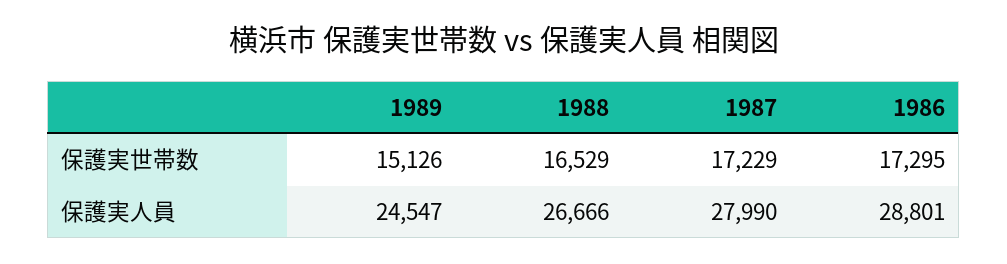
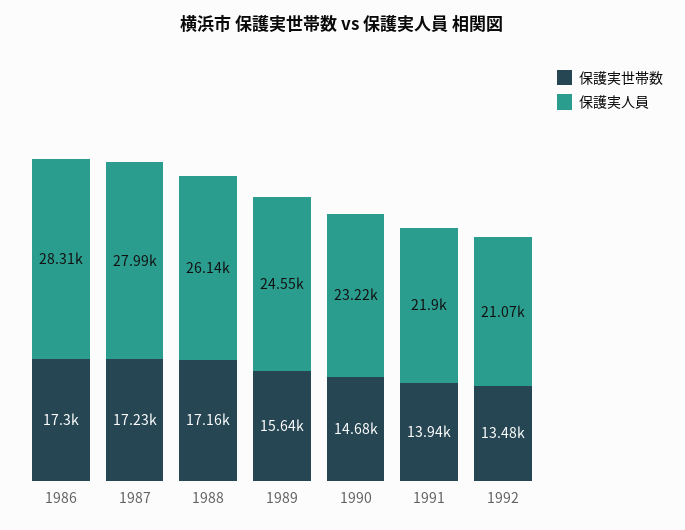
保護実世帯数, 1989: 15126 -> 15640
保護実世帯数, 1988: 16529 -> 17160
保護実人員, 1988: 26666 -> 26140
保護実人員, 1986: 28801 -> 28310
保護実世帯数, 1990: none -> 14680
保護実人員, 1990: none -> 23220
保護実世帯数, 1991: none -> 13940
保護実人員, 1991: none -> 21900
保護実世帯数, 1992: none -> 13480
保護実人員, 1992: none -> 21070

